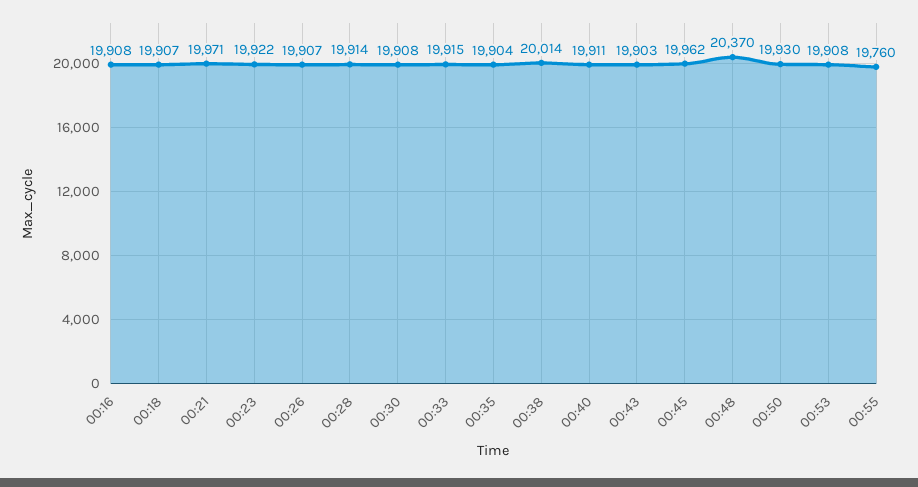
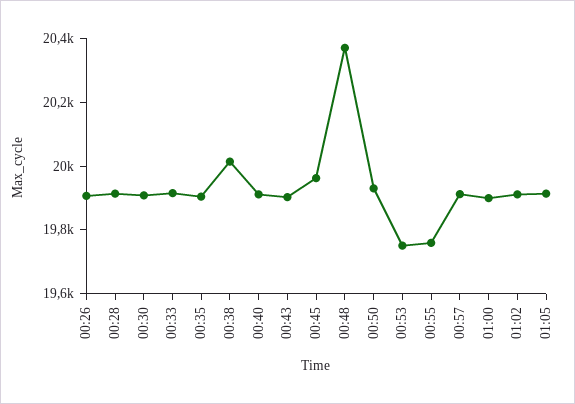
00:16: 19908 -> none
00:18: 19907 -> none
00:21: 19971 -> none
00:23: 19922 -> none
00:53: 19908 -> 19750
00:57: none -> 19900
01:00: none -> 19900
01:02: none -> 19900
01:05: none -> 19900

